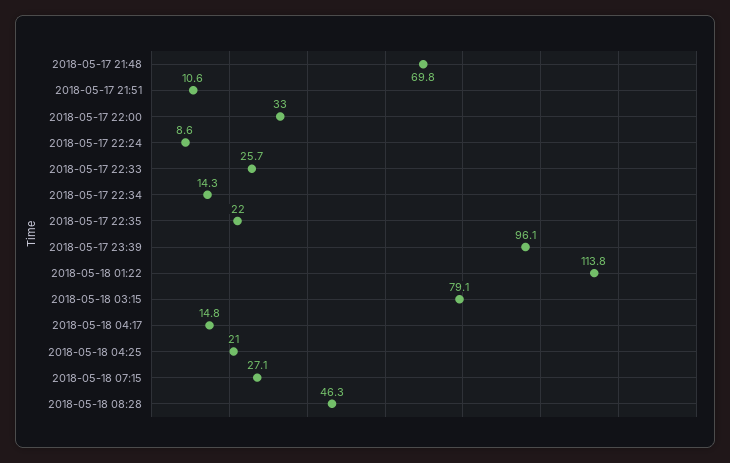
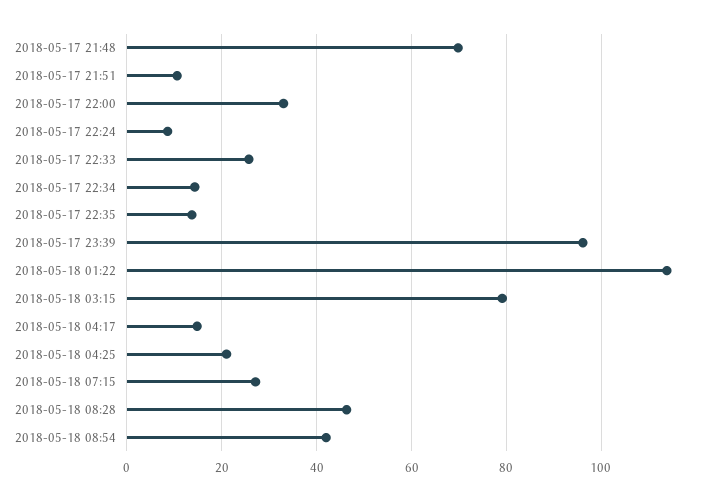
2018-05-17 22:35: 22 -> 14
2018-05-18 08:54: none -> 42

